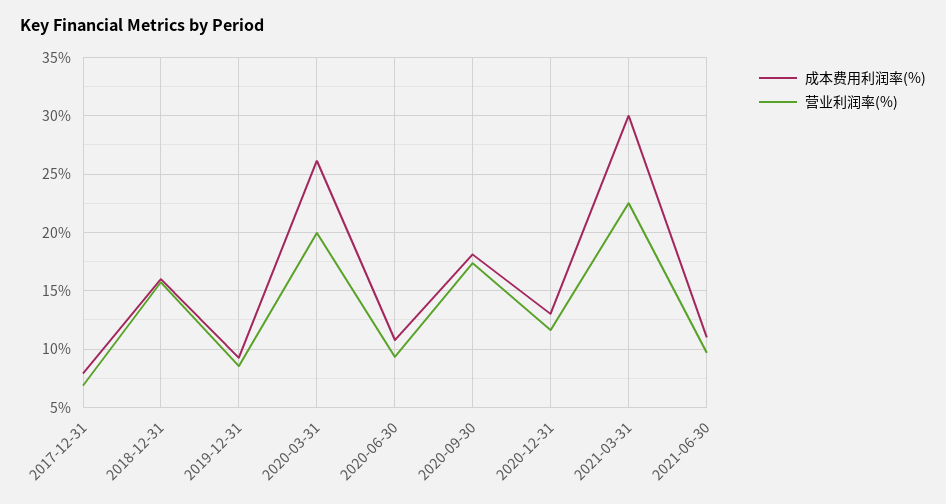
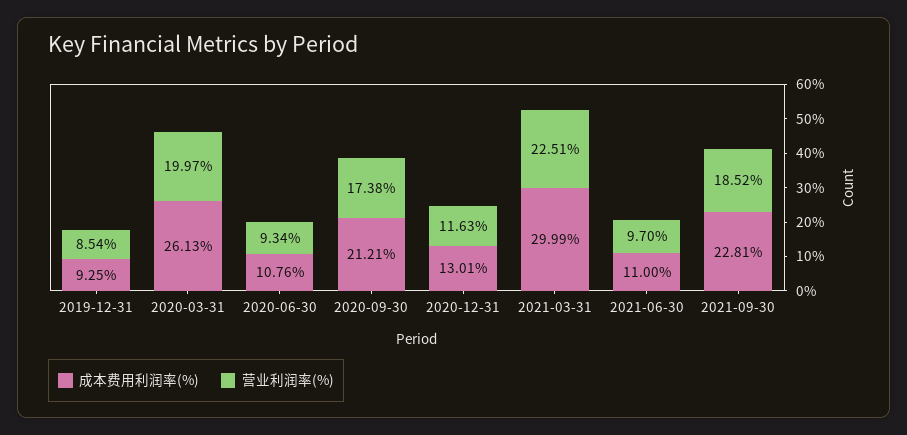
成本费用利润率(%), 2017-12-31: 8 -> none
营业利润率(%), 2017-12-31: 7 -> none
成本费用利润率(%), 2018-12-31: 16 -> none
营业利润率(%), 2018-12-31: 16 -> none
成本费用利润率(%), 2020-09-30: 18 -> 21.21
成本费用利润率(%), 2021-09-30: none -> 22.81
营业利润率(%), 2021-09-30: none -> 18.52

